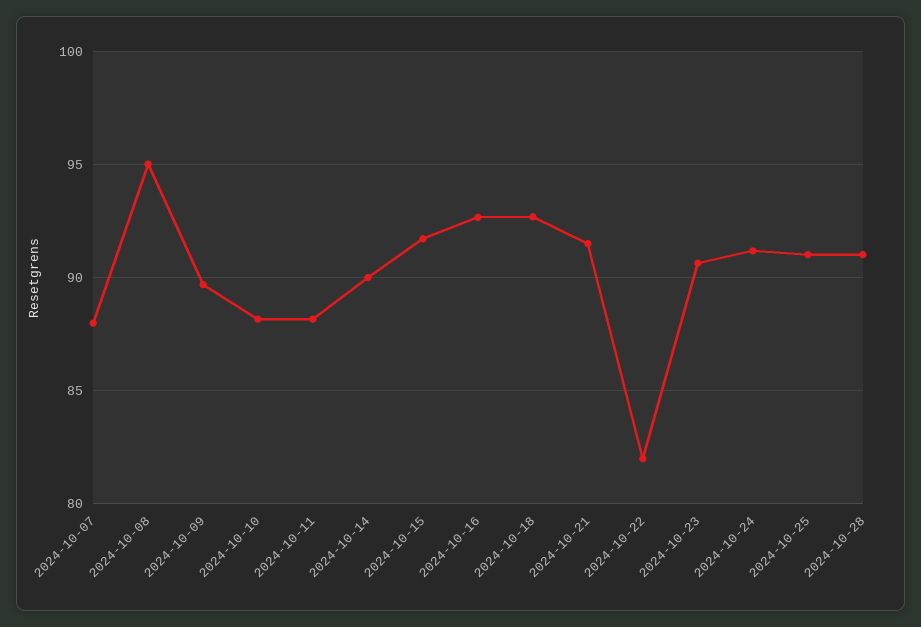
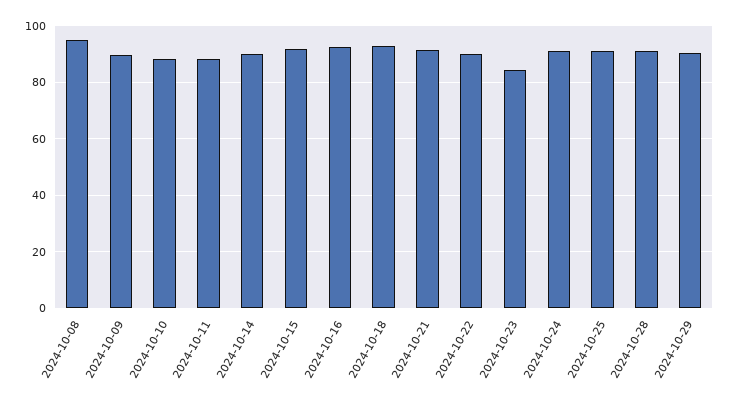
2024-10-07: 88 -> none
2024-10-22: 82 -> 90
2024-10-23: 90.5 -> 85
2024-10-29: none -> 90

